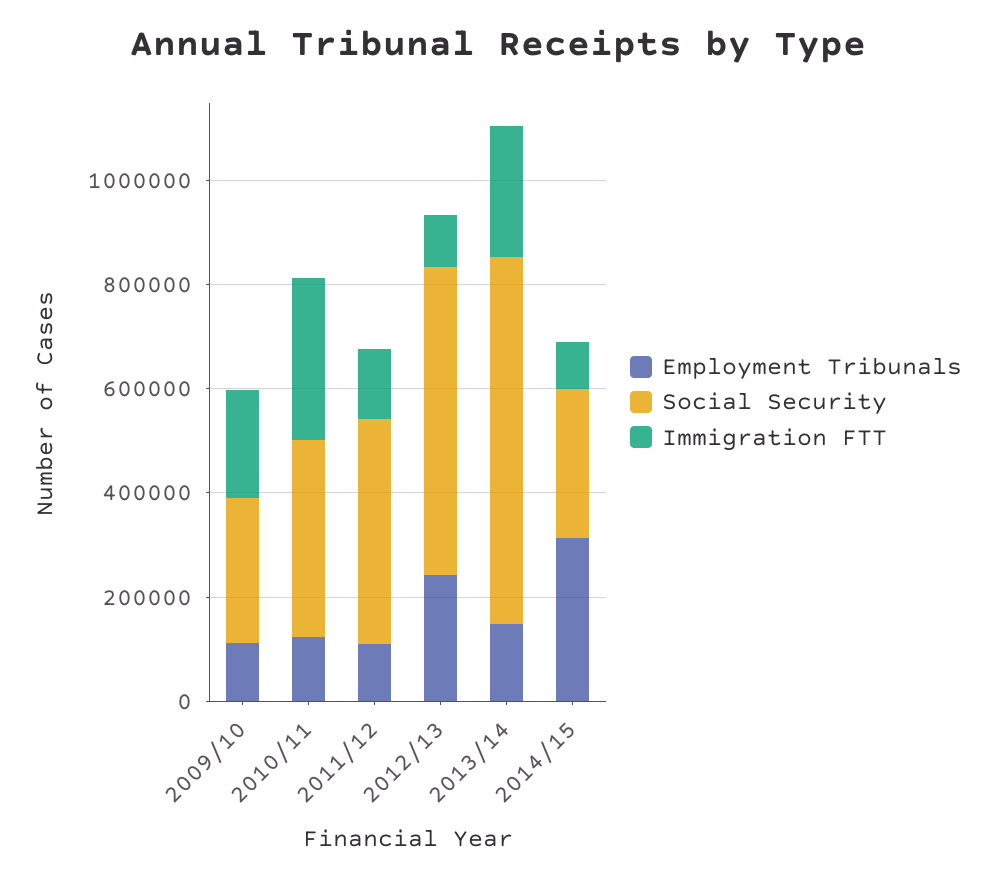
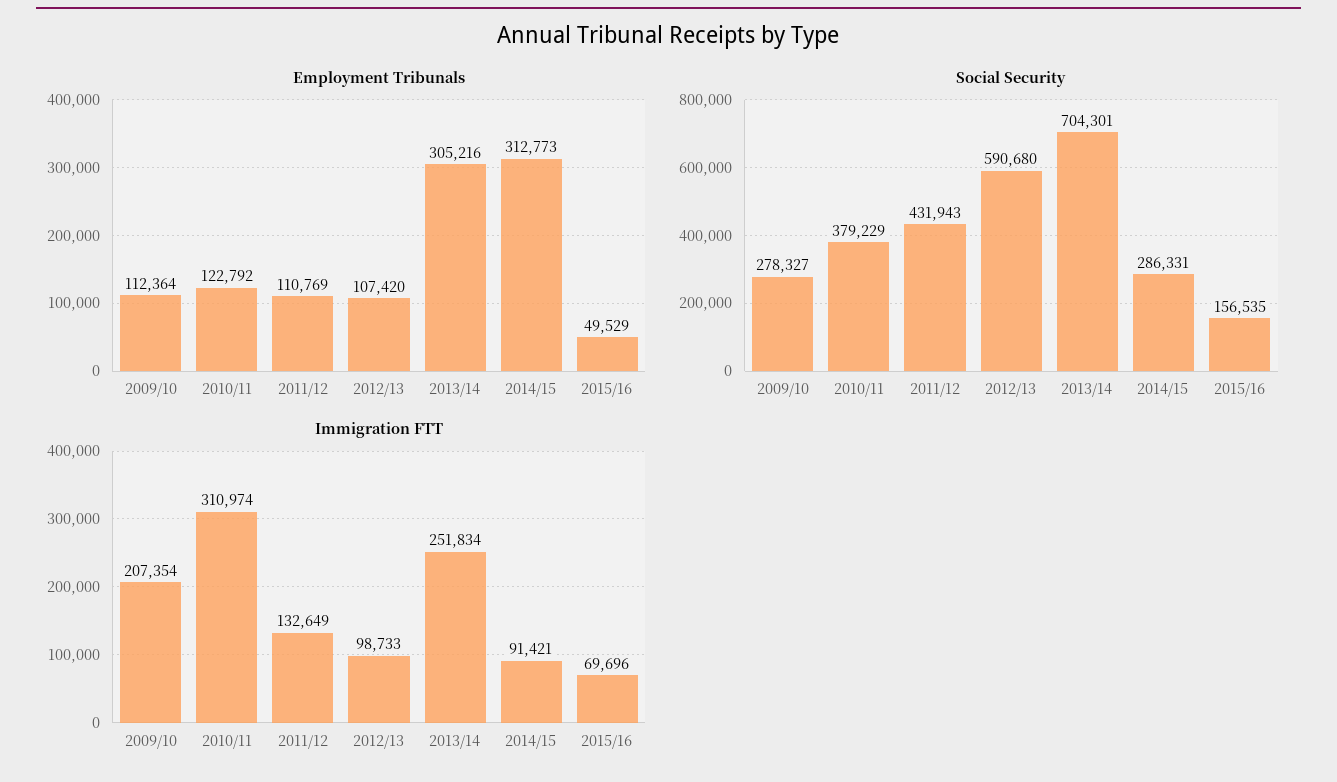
Employment Tribunals, 2012/13: 250000 -> 107420
Employment Tribunals, 2013/14: 150000 -> 305216
Employment Tribunals, 2015/16: none -> 49529
Social Security, 2015/16: none -> 156535
Immigration FTT, 2015/16: none -> 69696

